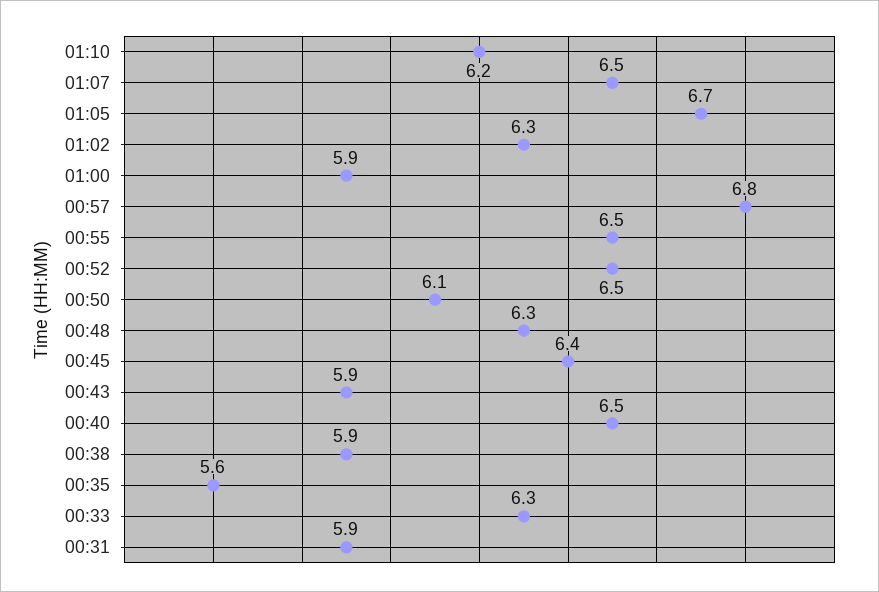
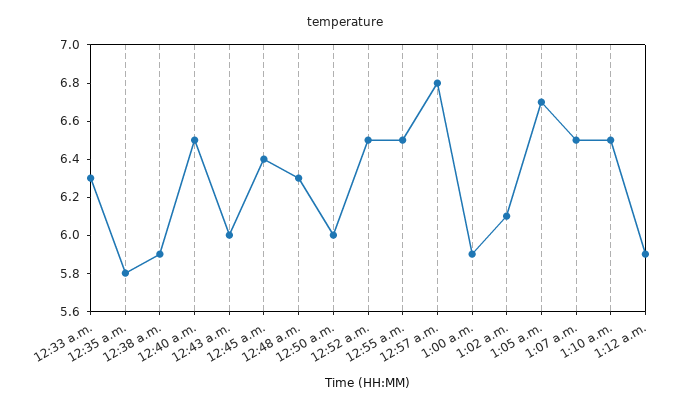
01:10: 6.2 -> 6.5
01:02: 6.3 -> 6.1
00:50: 6.1 -> 6
00:43: 5.9 -> 6
00:35: 5.6 -> 5.8
00:31: 5.9 -> none
1:12 a.m.: none -> 5.9

